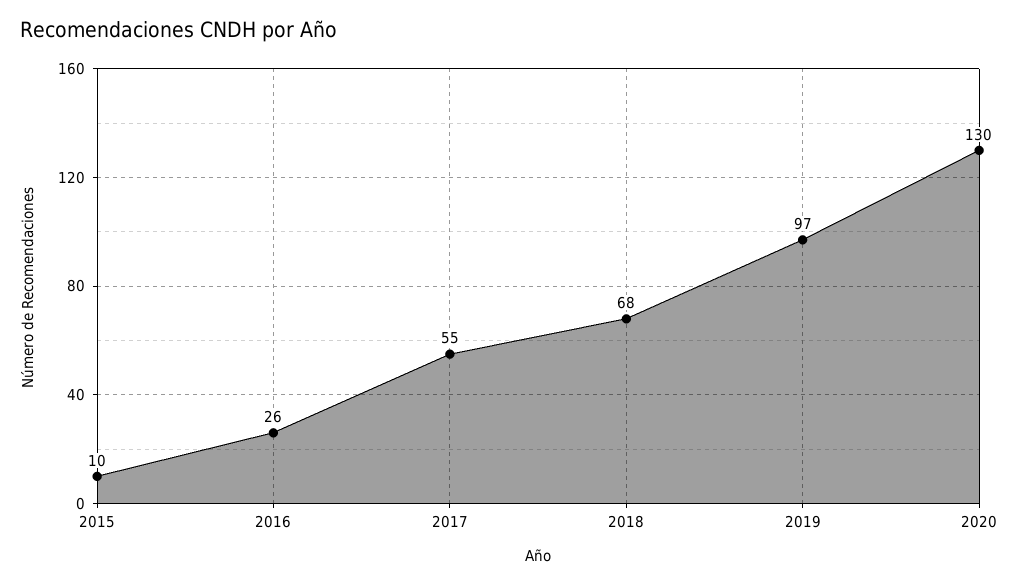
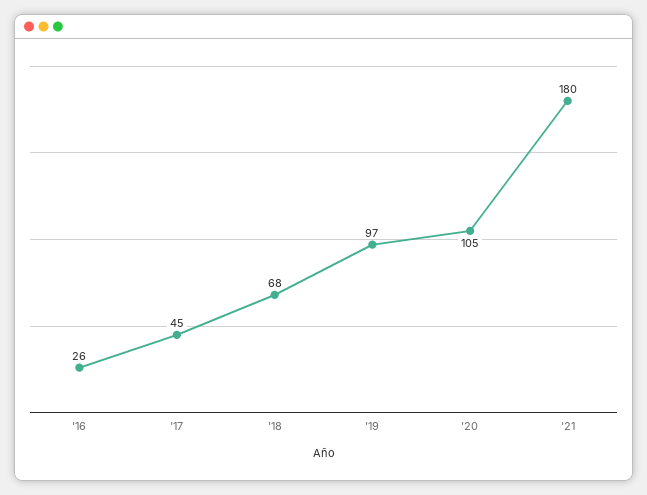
2015: 10 -> none
2017: 55 -> 45
2020: 130 -> 105
'21: none -> 180

